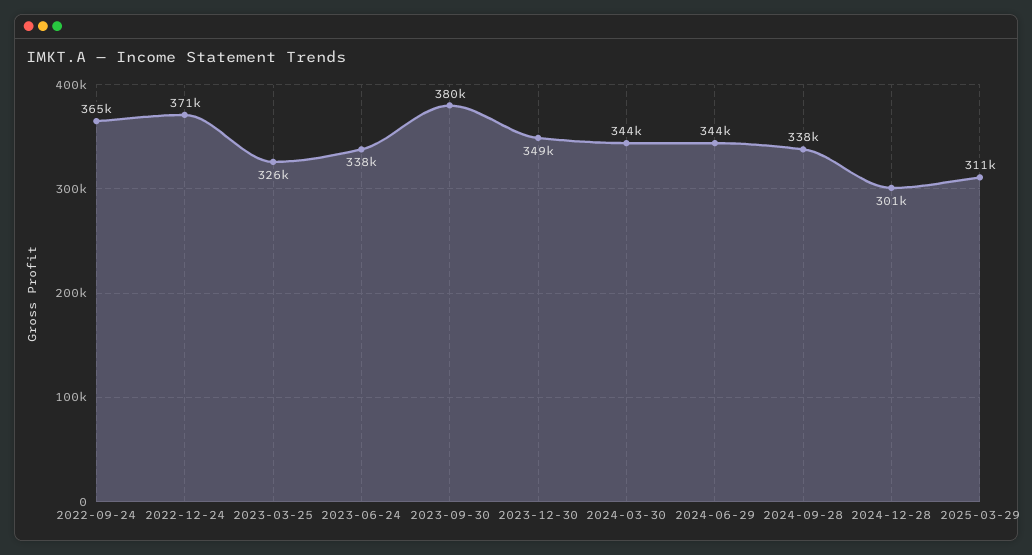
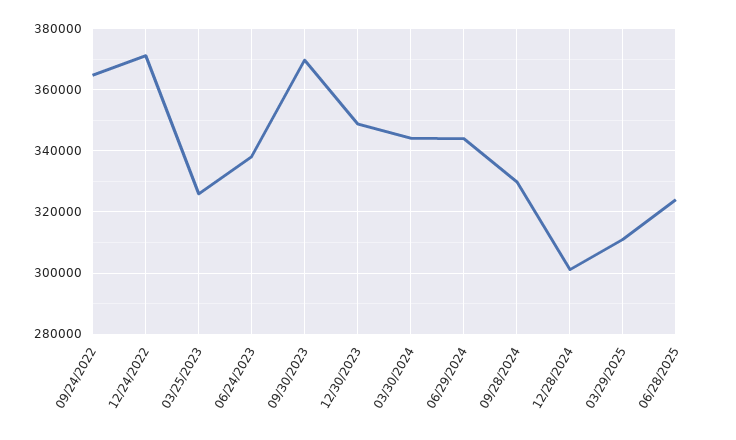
2023-09-30: 380000 -> 370000
2024-09-28: 338000 -> 330000
06/28/2025: none -> 324000

